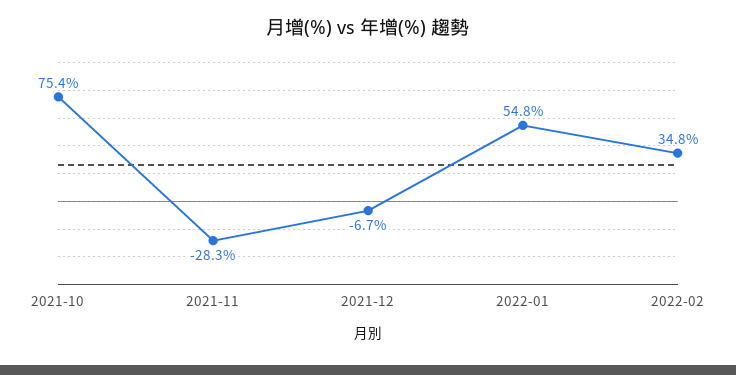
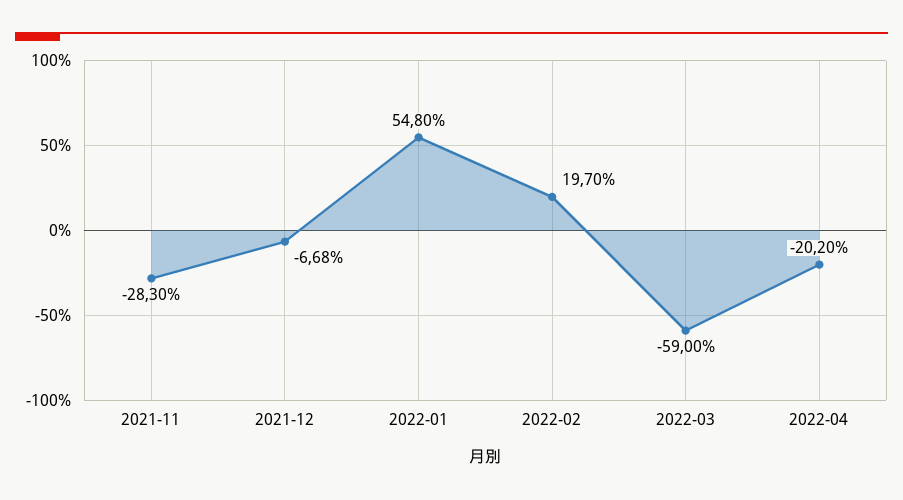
2021-10: 75.4 -> none
2022-02: 34.8 -> 19.7
2022-03: none -> -59
2022-04: none -> -20.2

